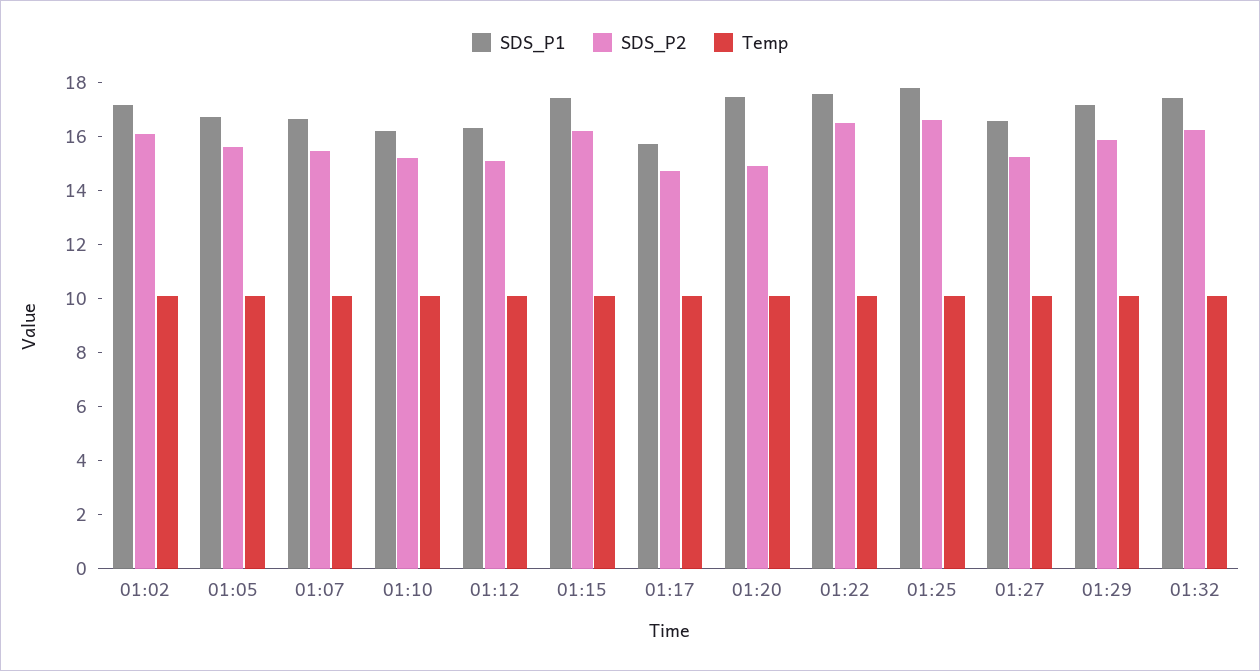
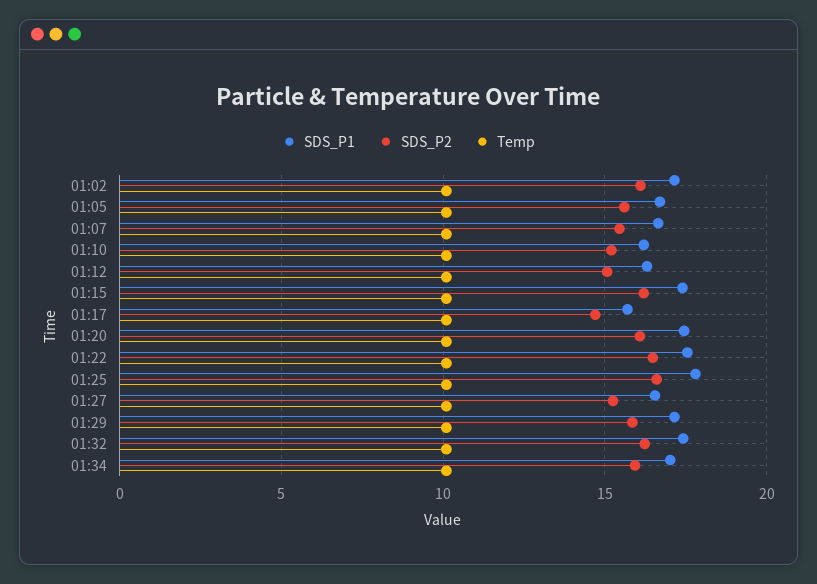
SDS_P2, 01:20: 15 -> 16
SDS_P1, 01:34: none -> 17
SDS_P2, 01:34: none -> 16
Temp, 01:34: none -> 10

